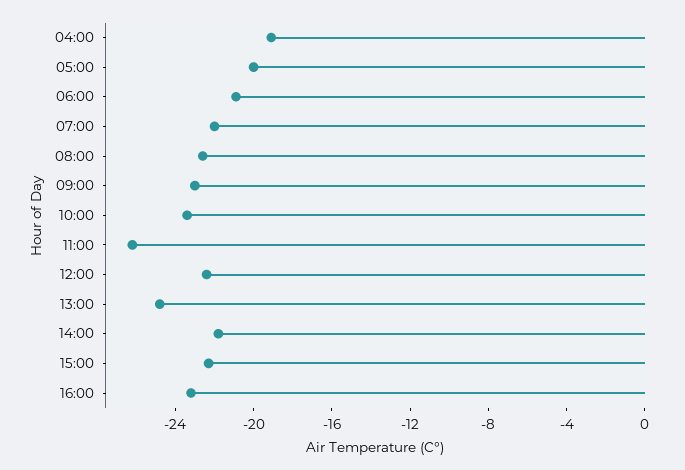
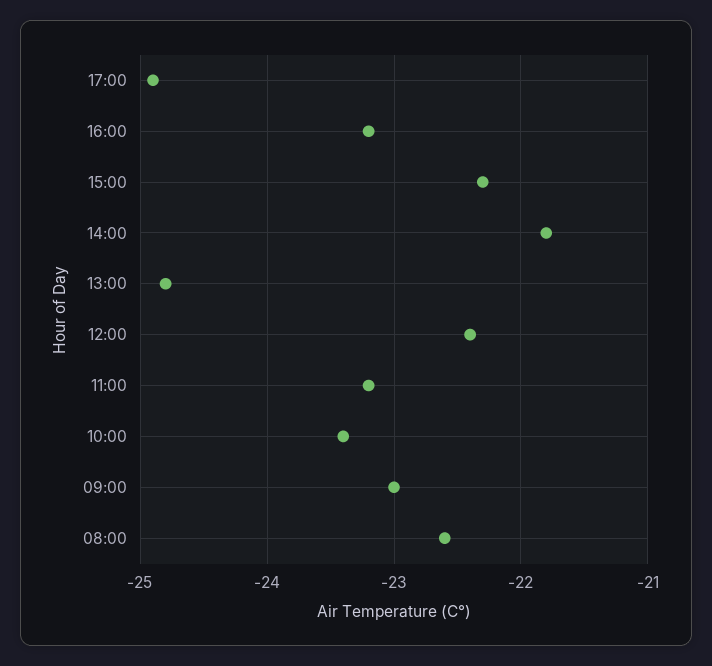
04:00: -19 -> none
05:00: -20 -> none
06:00: -21 -> none
07:00: -22 -> none
11:00: -26 -> -23.2
17:00: none -> -24.9

